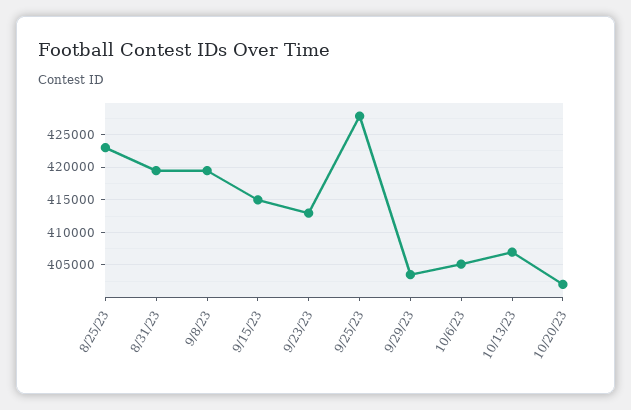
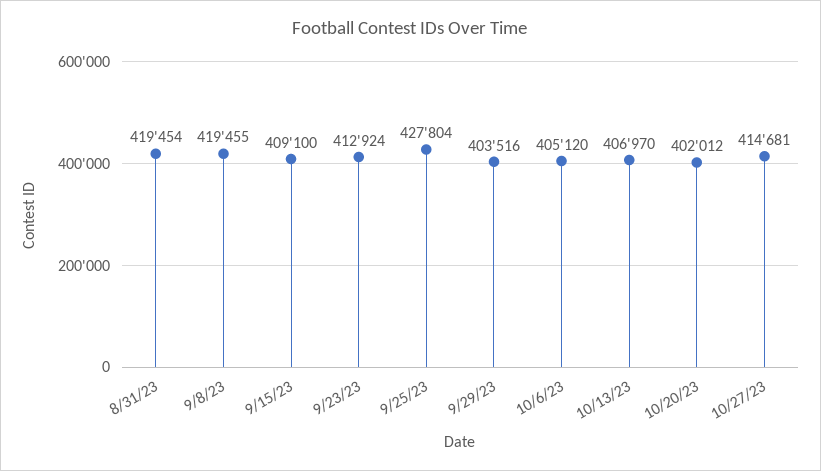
8/25/23: 423000 -> none
9/15/23: 415000 -> 409100
10/27/23: none -> 414681

